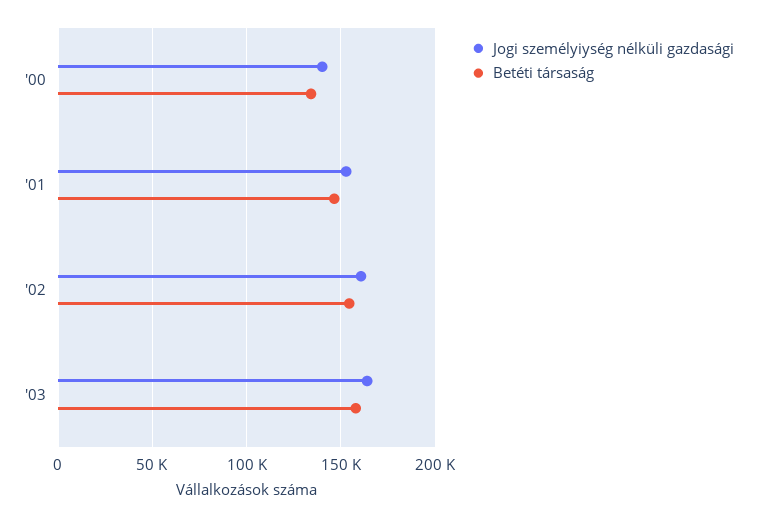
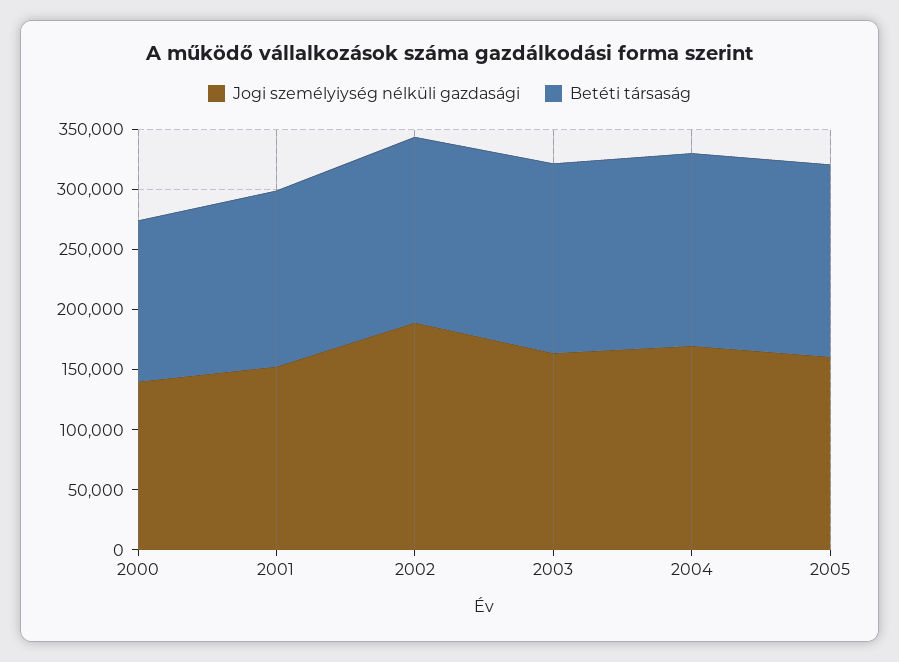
Jogi személyiység nélküli gazdasági, '02: 160000 -> 190000
Jogi személyiység nélküli gazdasági, 2004: none -> 170000
Betéti társaság, 2004: none -> 160000
Jogi személyiység nélküli gazdasági, 2005: none -> 160000
Betéti társaság, 2005: none -> 160000

